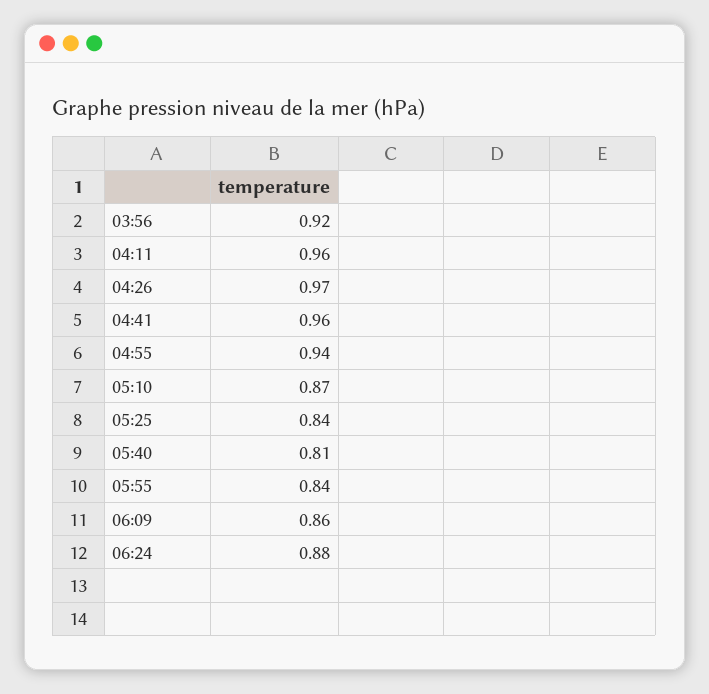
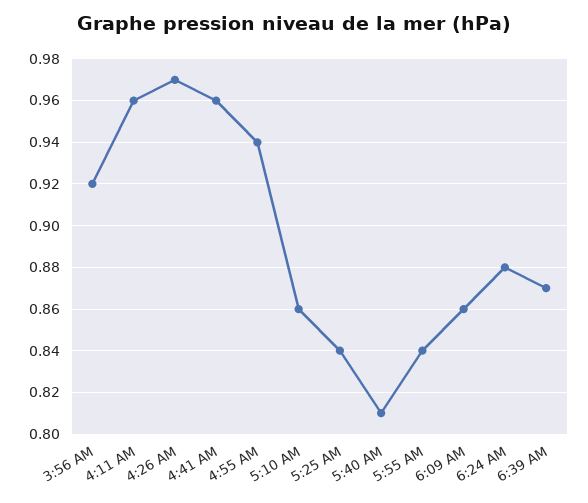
05:10: 0.87 -> 0.86
6:39 AM: none -> 0.87

